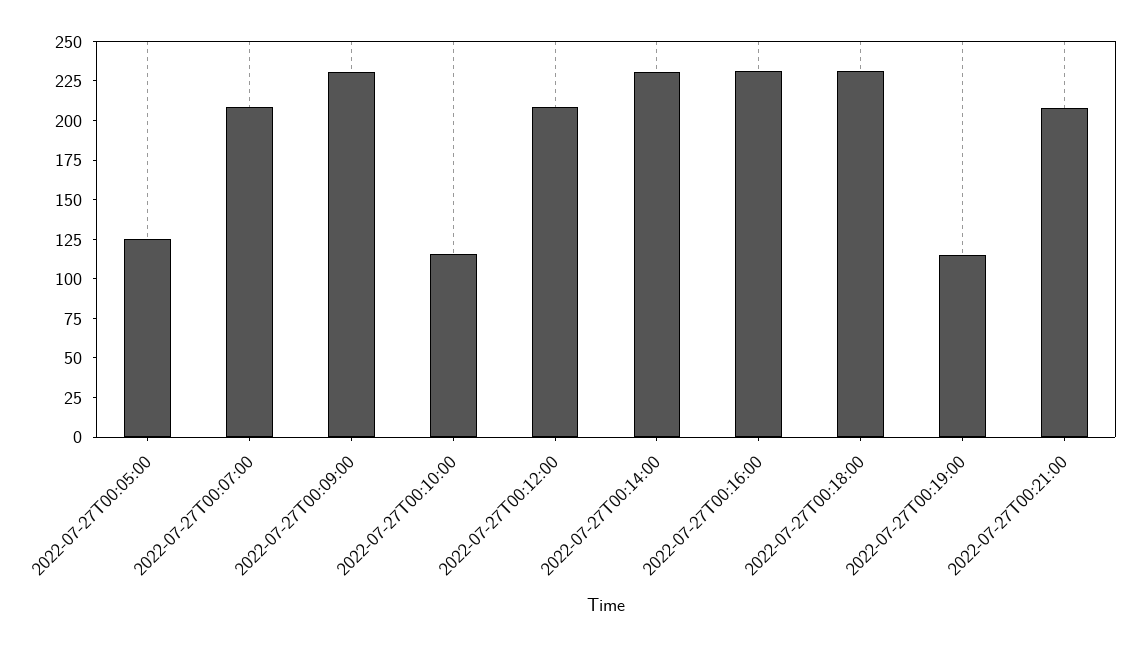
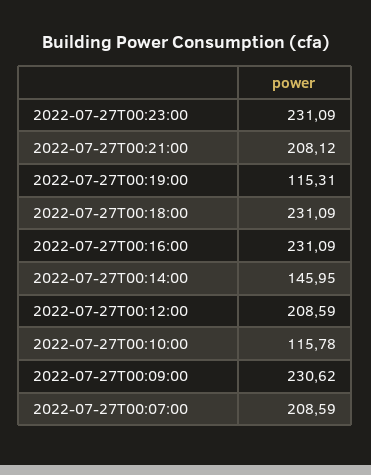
2022-07-27T00:05:00: 125 -> none
2022-07-27T00:14:00: 225 -> 145.95
2022-07-27T00:23:00: none -> 231.09

